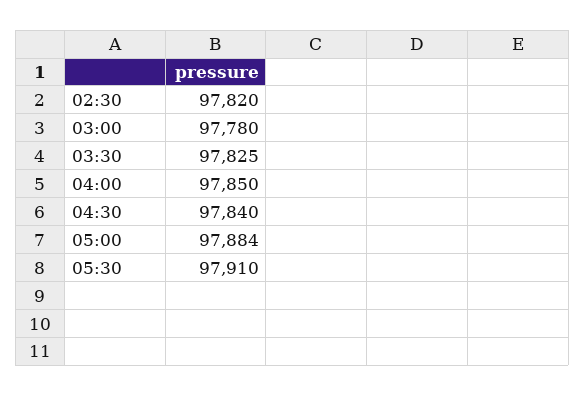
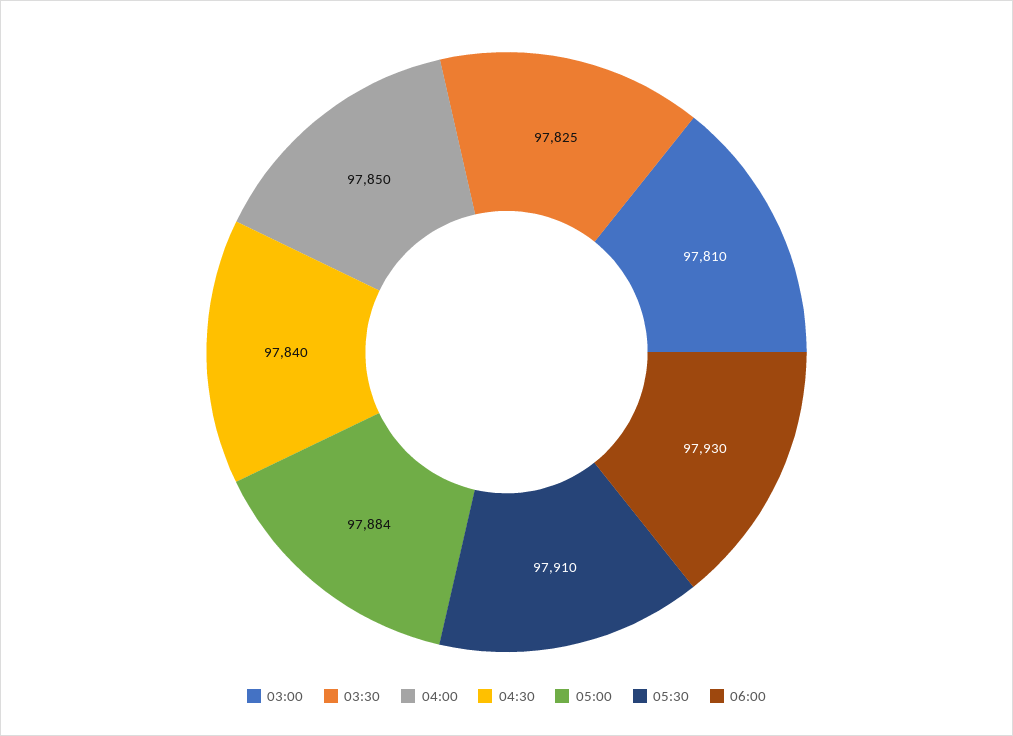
02:30: 97820 -> none
03:00: 97780 -> 97810
06:00: none -> 97930

